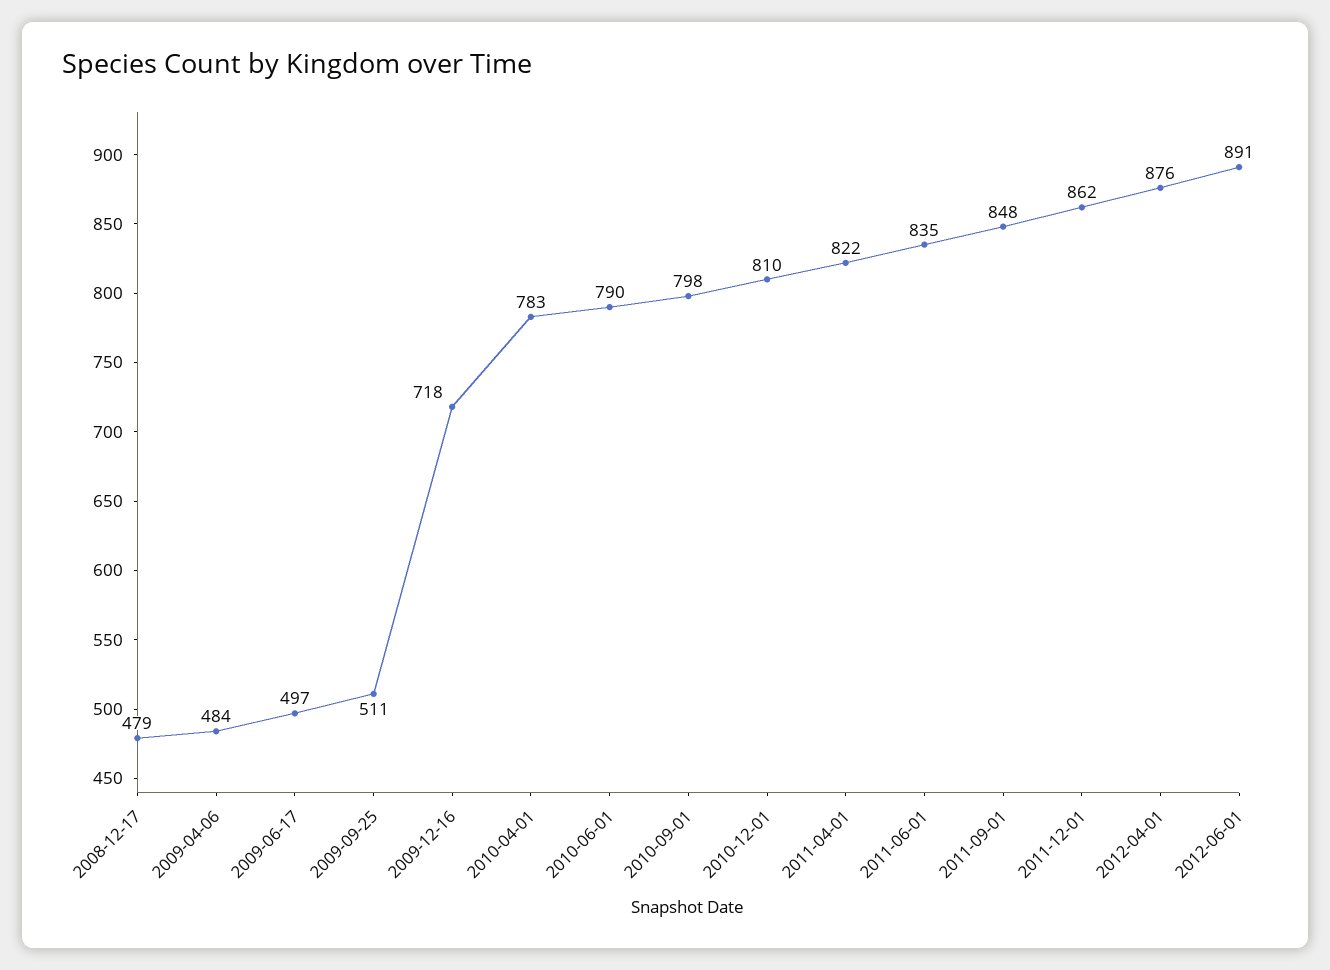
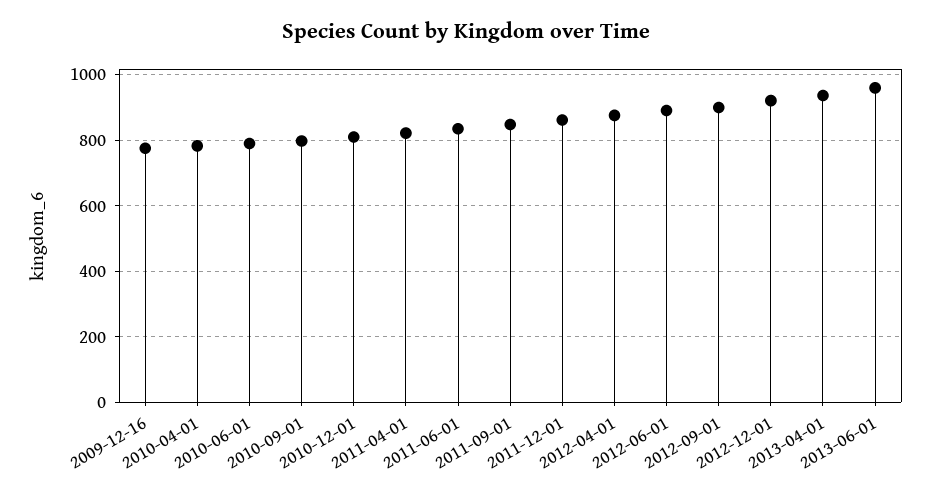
2008-12-17: 479 -> none
2009-04-06: 484 -> none
2009-06-17: 497 -> none
2009-09-25: 511 -> none
2009-12-16: 718 -> 780
2012-09-01: none -> 900
2012-12-01: none -> 920
2013-04-01: none -> 940
2013-06-01: none -> 960

